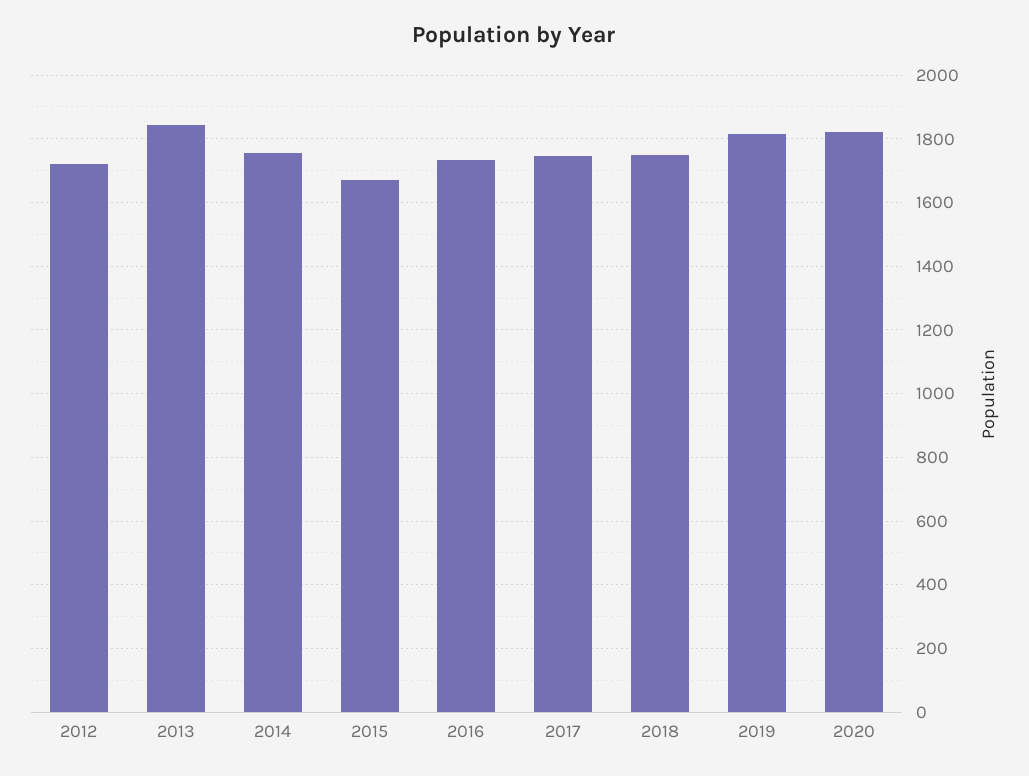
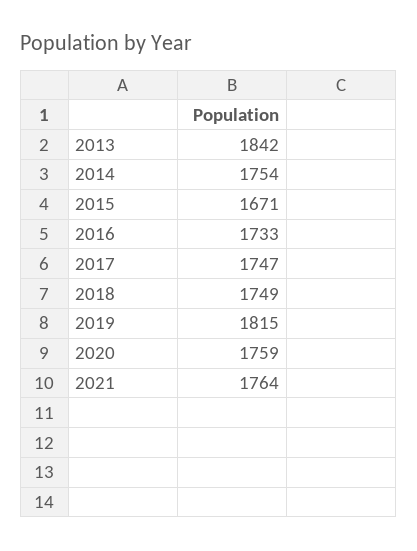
2012: 1720 -> none
2020: 1820 -> 1759
2021: none -> 1764

